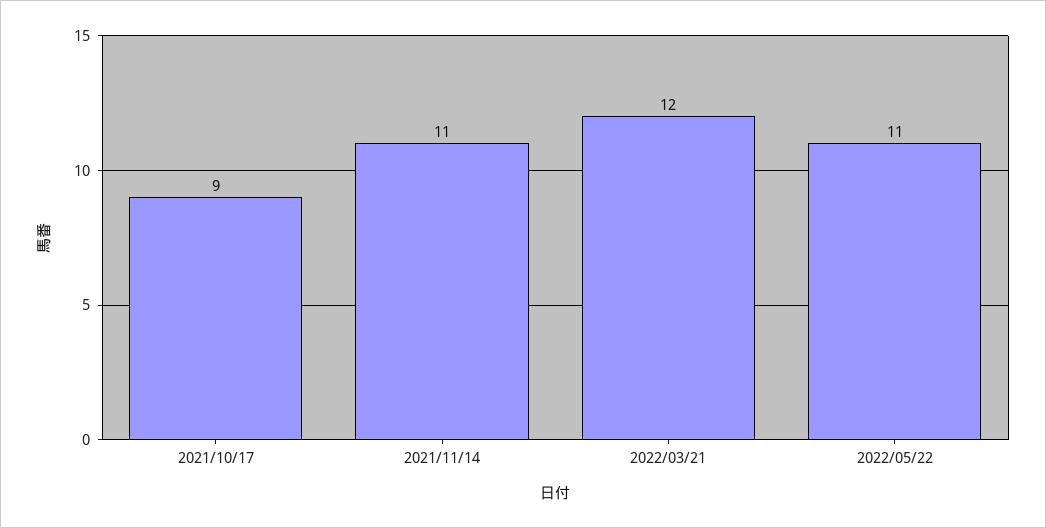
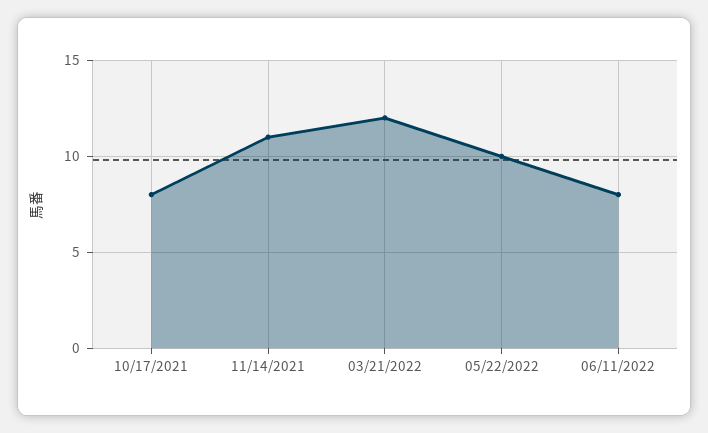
2021/10/17: 9 -> 8
2022/05/22: 11 -> 10
06/11/2022: none -> 8

